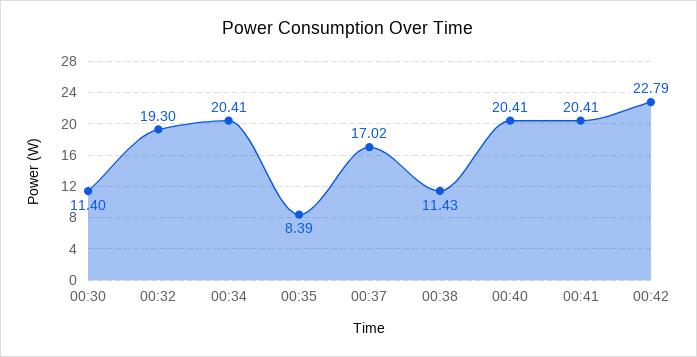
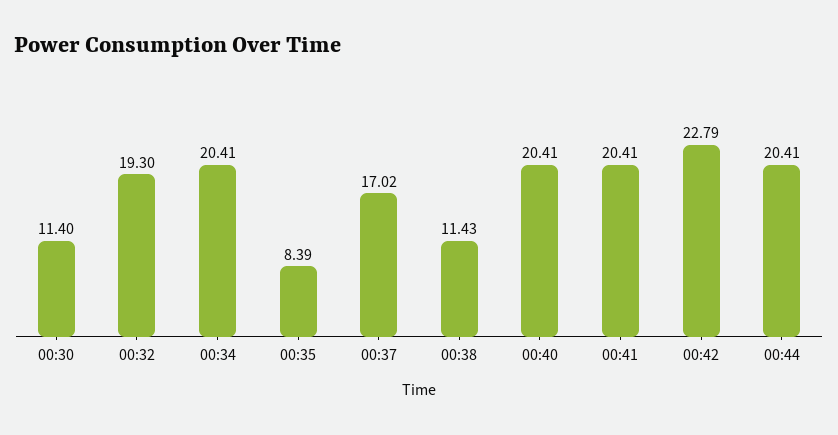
00:44: none -> 20.41

